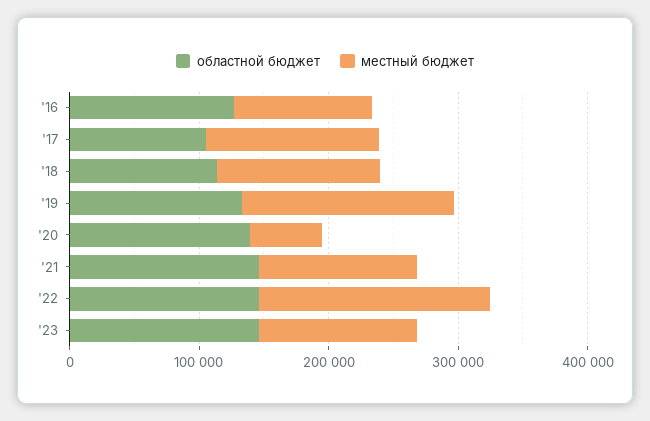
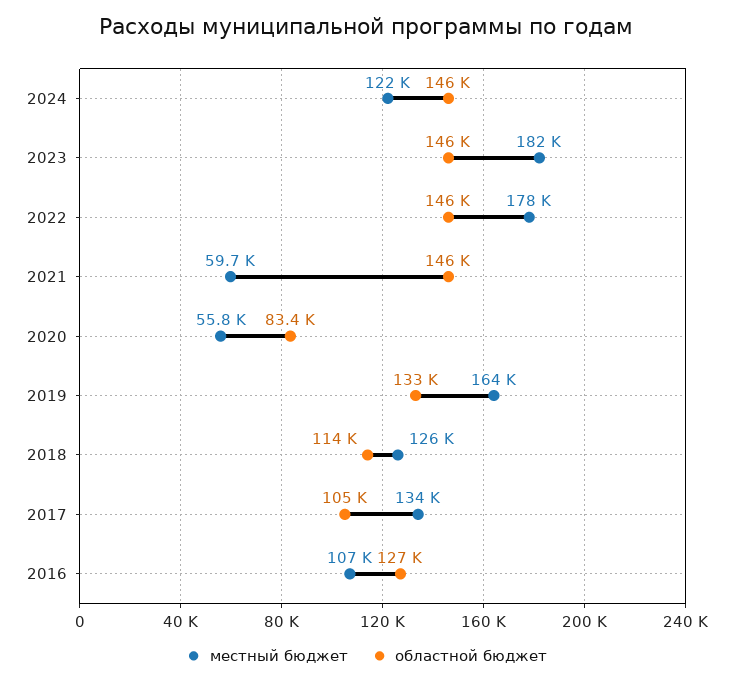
областной бюджет, '20: 140000 -> 83400
местный бюджет, '21: 120000 -> 59700
местный бюджет, '23: 120000 -> 182000
местный бюджет, 2024: none -> 122000
областной бюджет, 2024: none -> 146000

